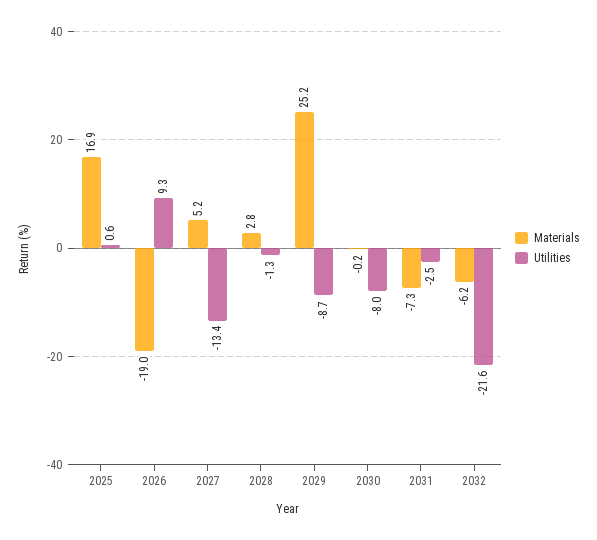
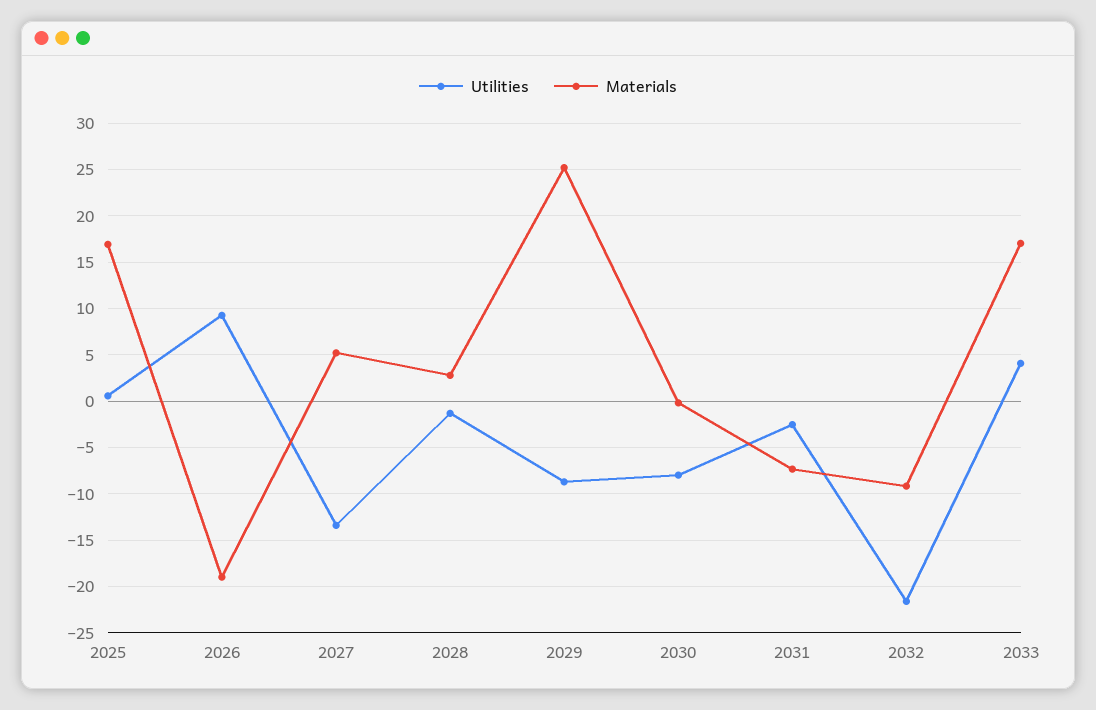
Materials, 2032: -6.2 -> -9
Utilities, 2033: none -> 4
Materials, 2033: none -> 17

